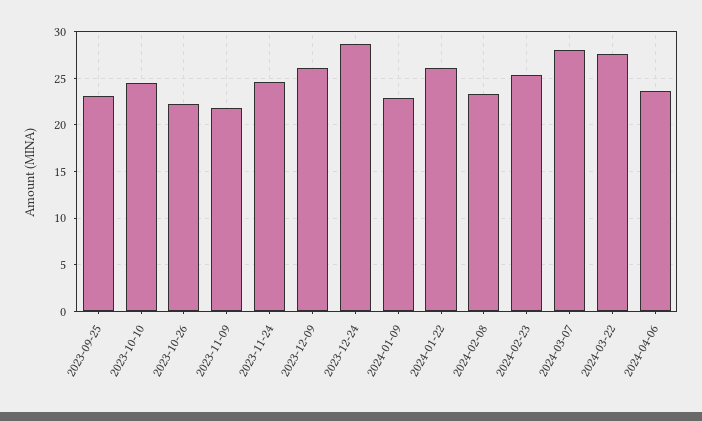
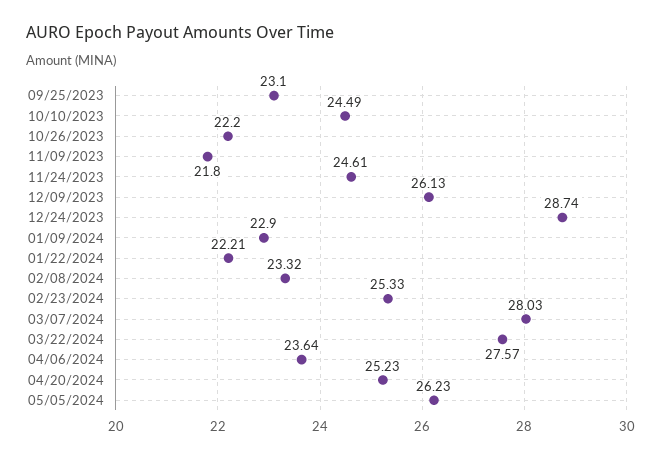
2024-01-22: 26 -> 22.21
04/20/2024: none -> 25.23
05/05/2024: none -> 26.23

